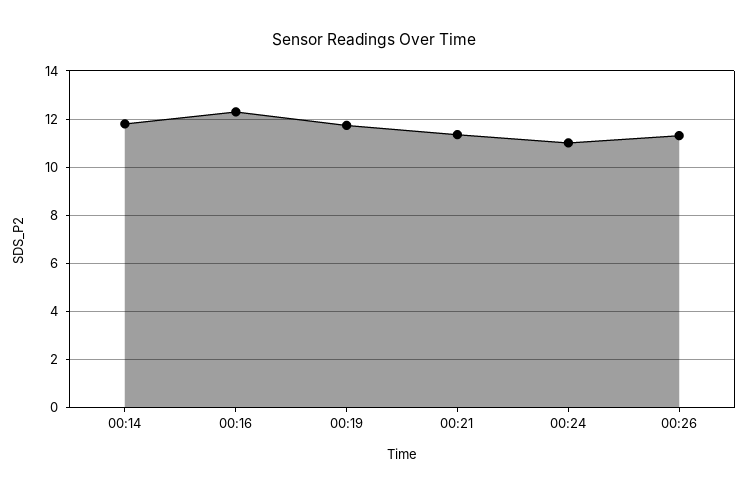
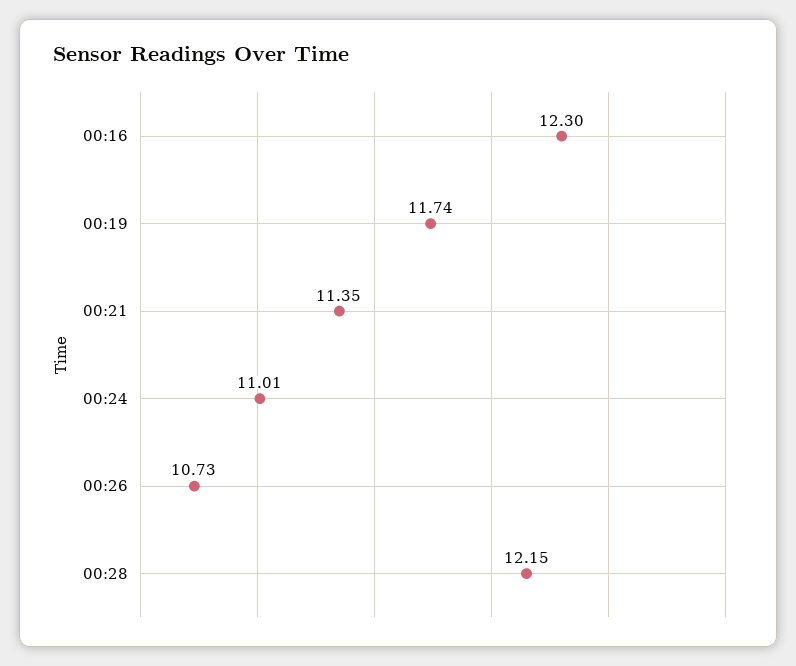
00:14: 11.75 -> none
00:26: 11.25 -> 10.73
00:28: none -> 12.15

